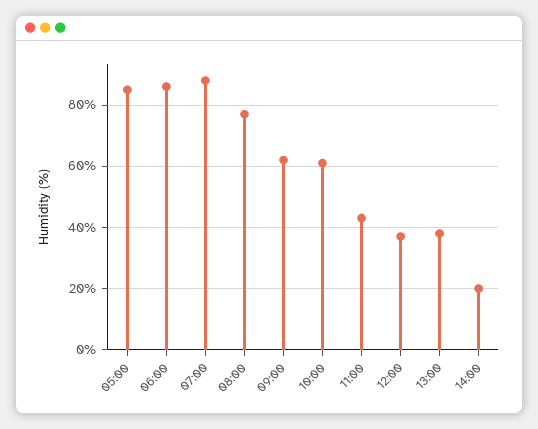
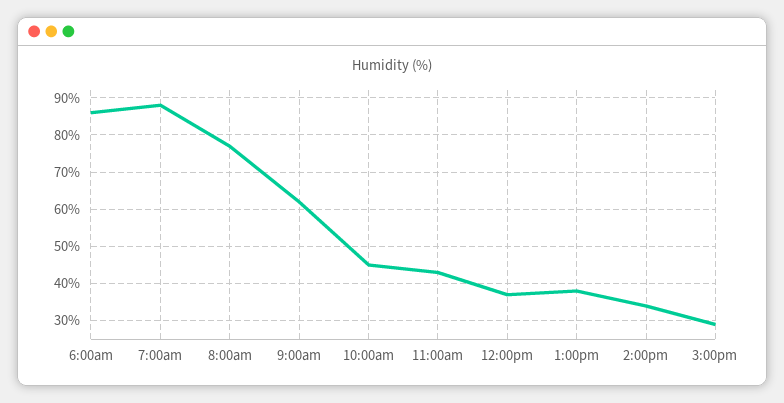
05:00: 85 -> none
10:00: 60 -> 45
14:00: 20 -> 35
3:00pm: none -> 30

